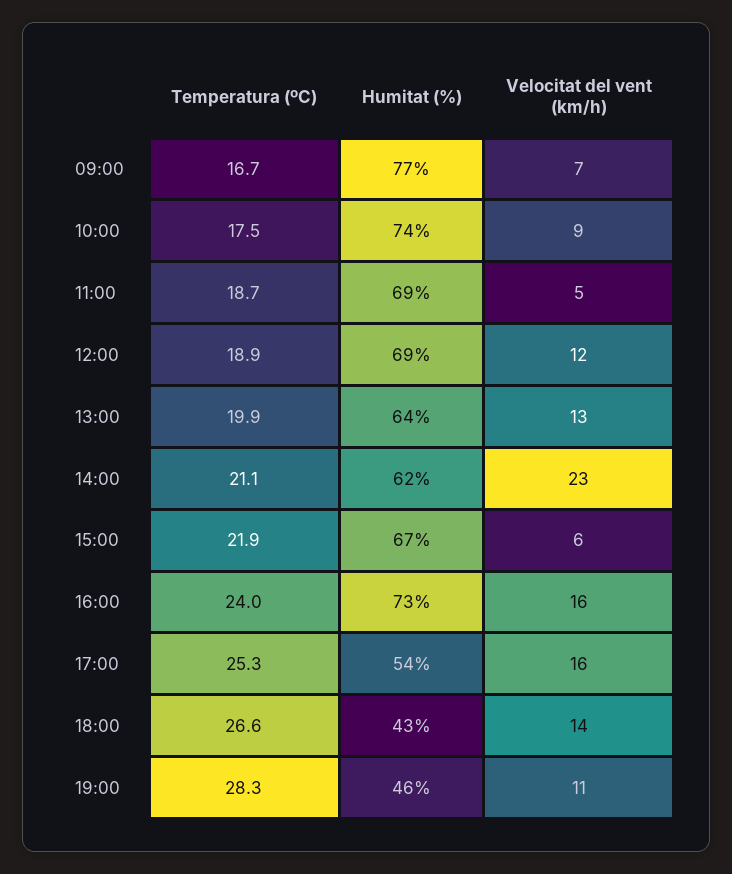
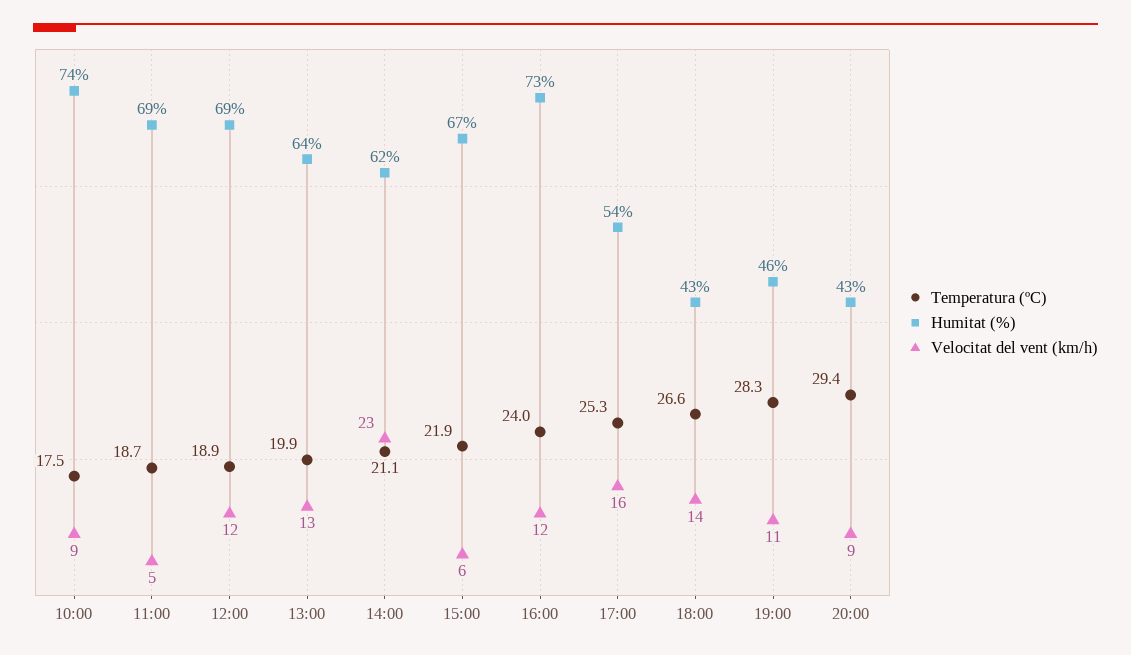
Temperatura (ºC), 09:00: 16.7 -> none
Humitat (%), 09:00: 77 -> none
Velocitat del vent (km/h), 09:00: 7 -> none
Velocitat del vent (km/h), 16:00: 16 -> 12
Temperatura (ºC), 20:00: none -> 29.4
Humitat (%), 20:00: none -> 43
Velocitat del vent (km/h), 20:00: none -> 9

